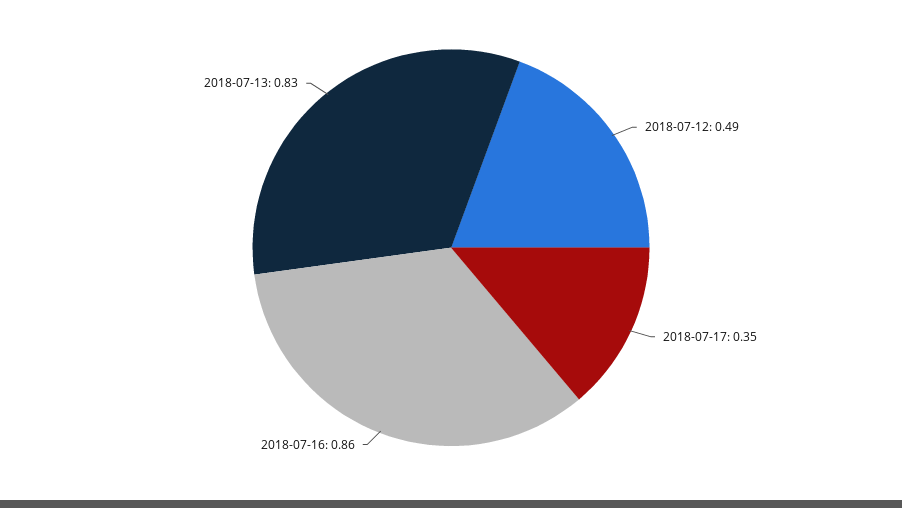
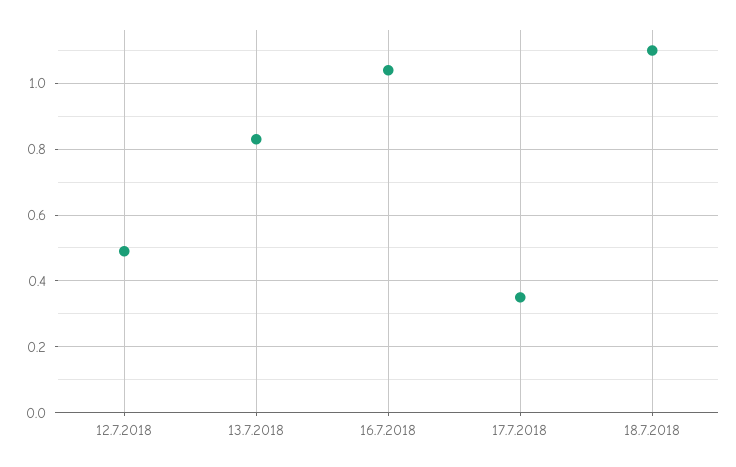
2018-07-16: 0.86 -> 1.05
18.7.2018: none -> 1.1

